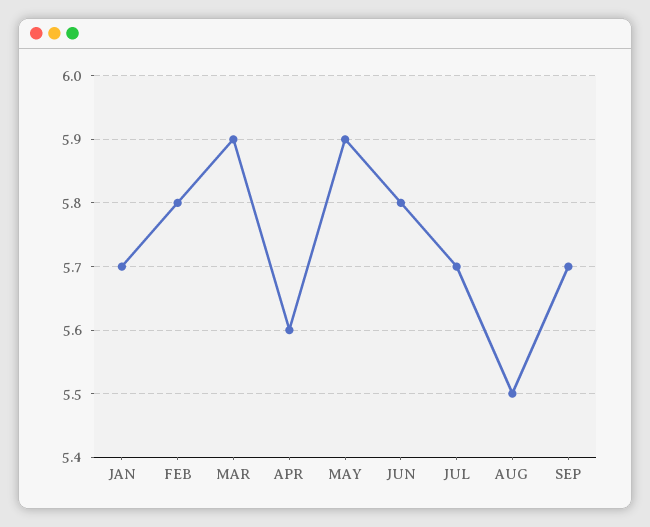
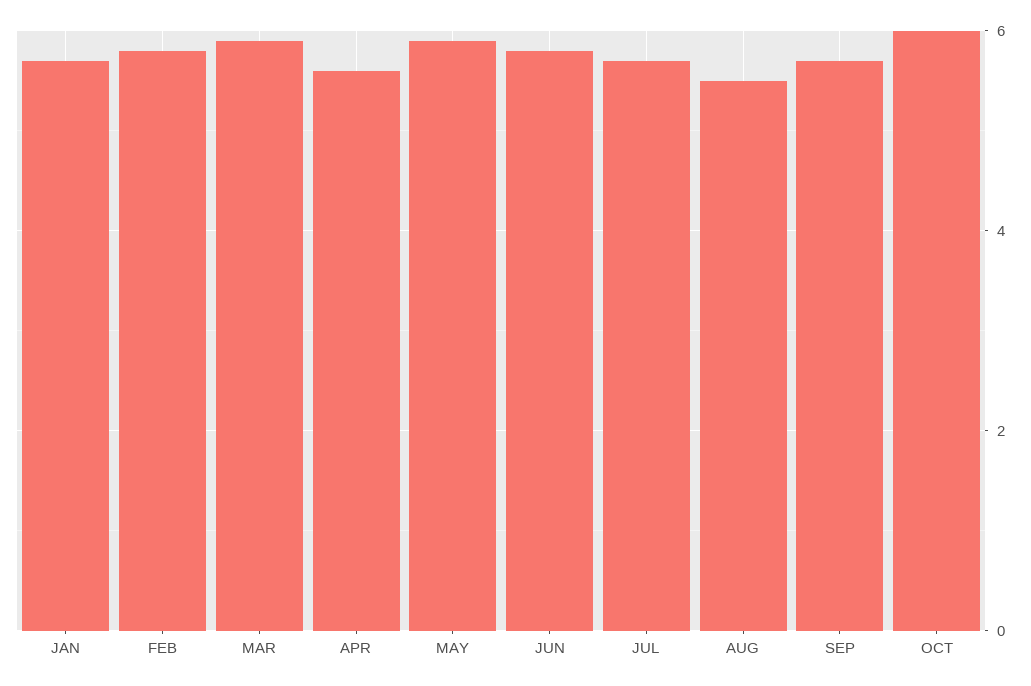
OCT: none -> 6

